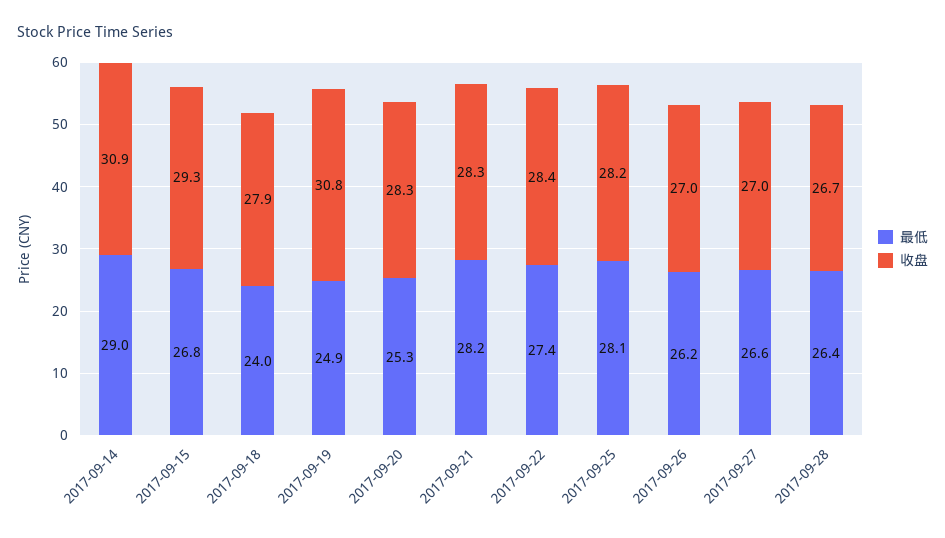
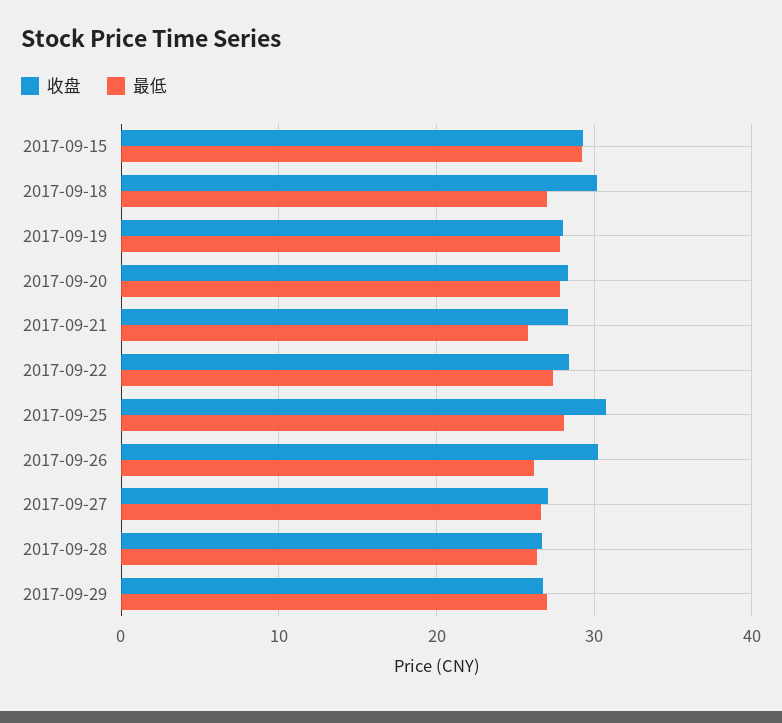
最低, 2017-09-14: 29 -> none
收盘, 2017-09-14: 30.9 -> none
最低, 2017-09-15: 26.8 -> 29
最低, 2017-09-18: 24 -> 27
收盘, 2017-09-18: 27.9 -> 30
最低, 2017-09-19: 24.9 -> 28
收盘, 2017-09-19: 30.8 -> 28
最低, 2017-09-20: 25.3 -> 28
最低, 2017-09-21: 28.2 -> 26
收盘, 2017-09-25: 28.2 -> 31
收盘, 2017-09-26: 27 -> 30
收盘, 2017-09-29: none -> 27
最低, 2017-09-29: none -> 27

